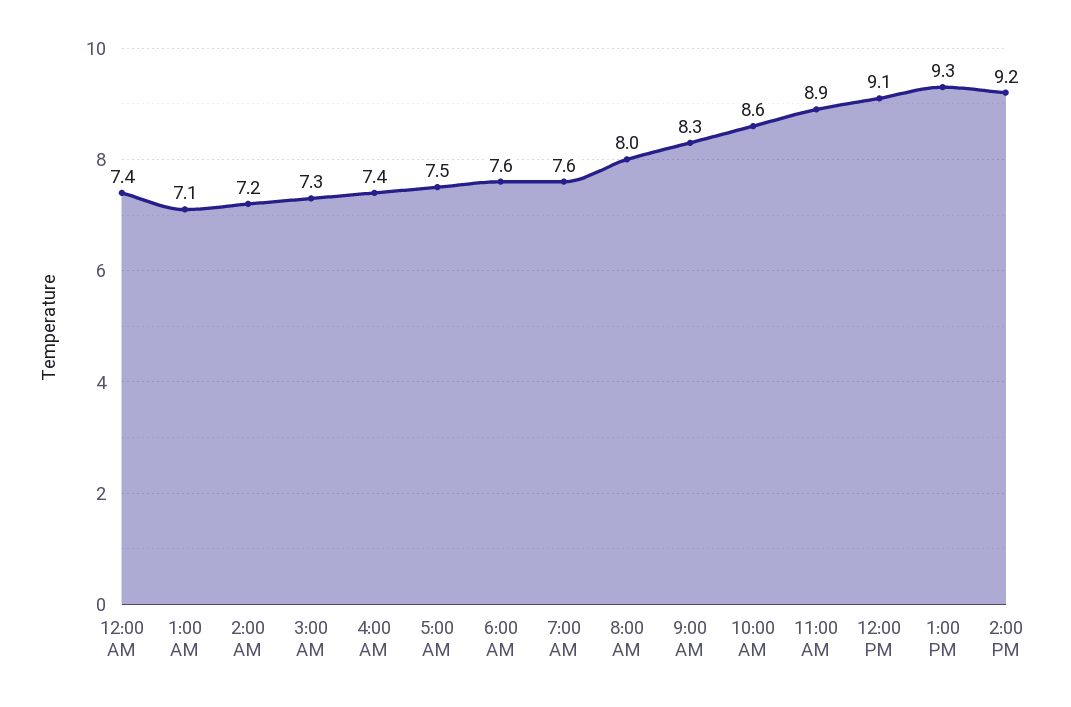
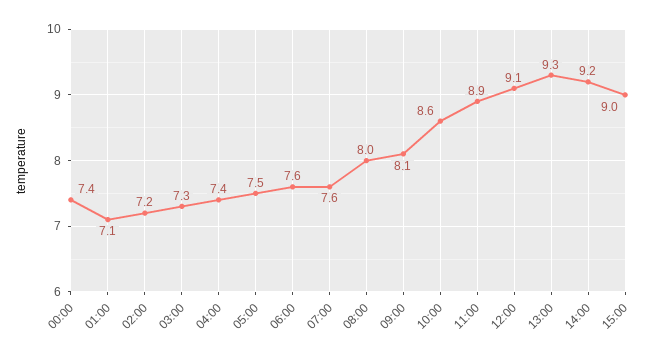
9:00 AM: 8.3 -> 8.1
15:00: none -> 9

